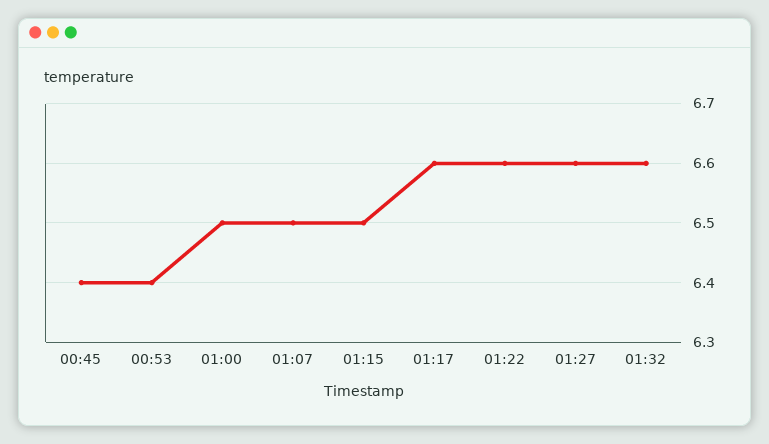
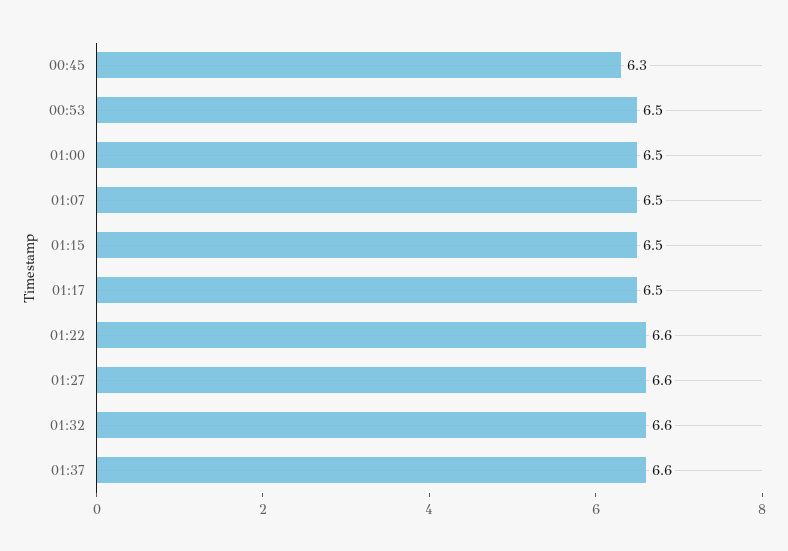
00:45: 6.4 -> 6.3
00:53: 6.4 -> 6.5
01:17: 6.6 -> 6.5
01:37: none -> 6.6

